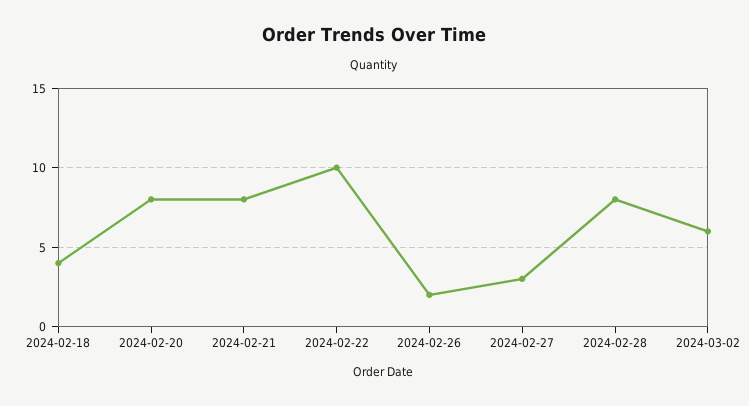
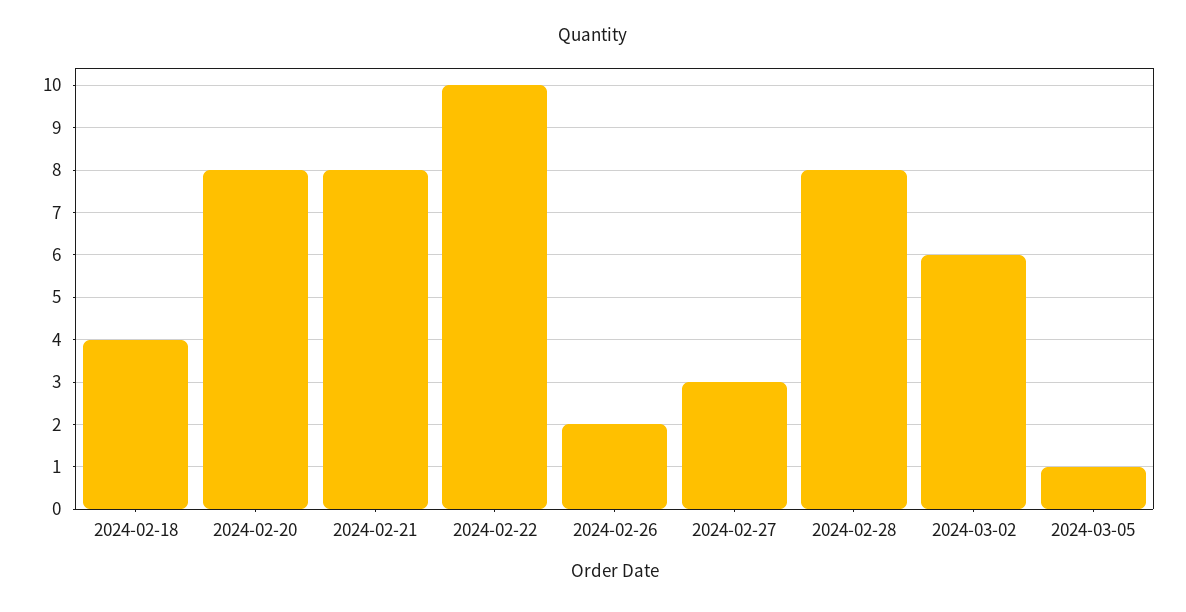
2024-03-05: none -> 1

